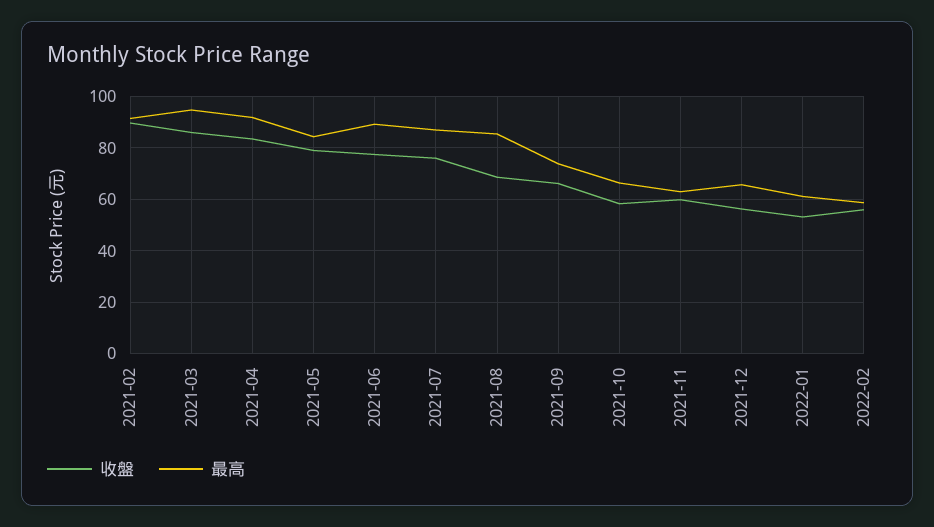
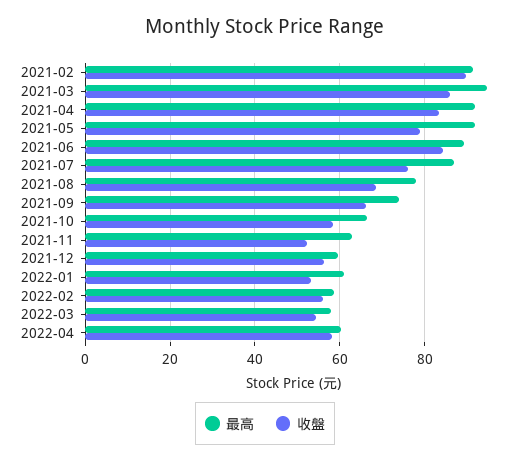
最高, 2021-05: 85 -> 92
收盤, 2021-06: 77.5 -> 84
最高, 2021-08: 85 -> 78
收盤, 2021-11: 60 -> 52
最高, 2021-12: 65 -> 60
最高, 2022-03: none -> 58
收盤, 2022-03: none -> 54
最高, 2022-04: none -> 60
收盤, 2022-04: none -> 58

